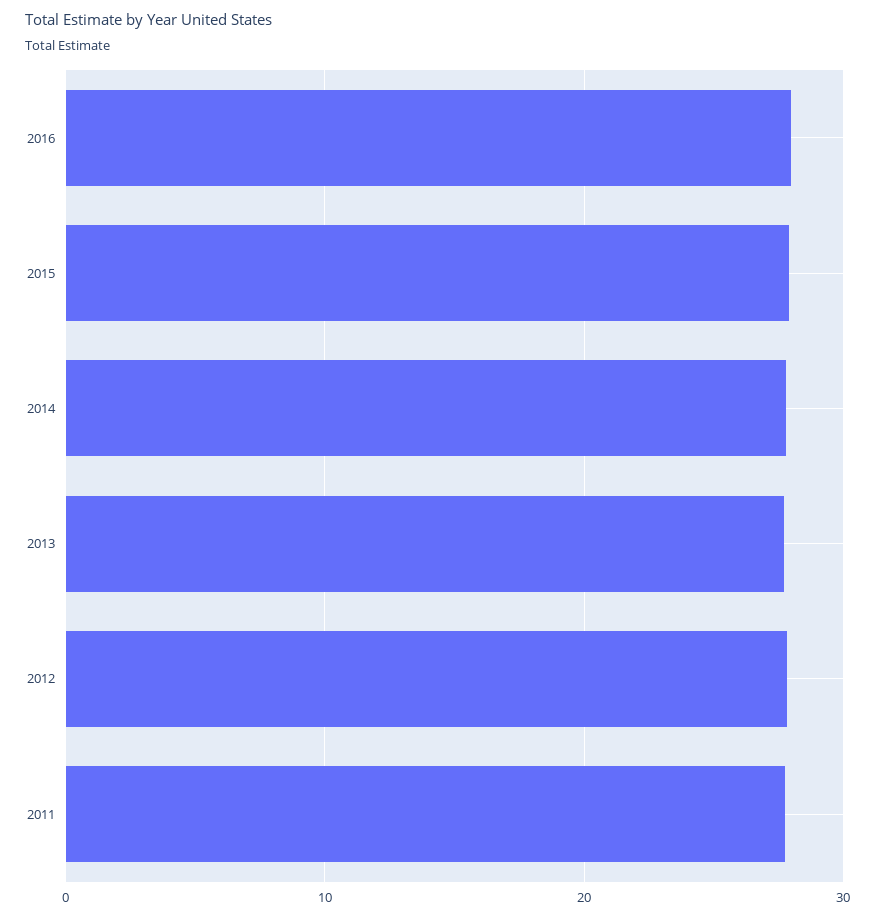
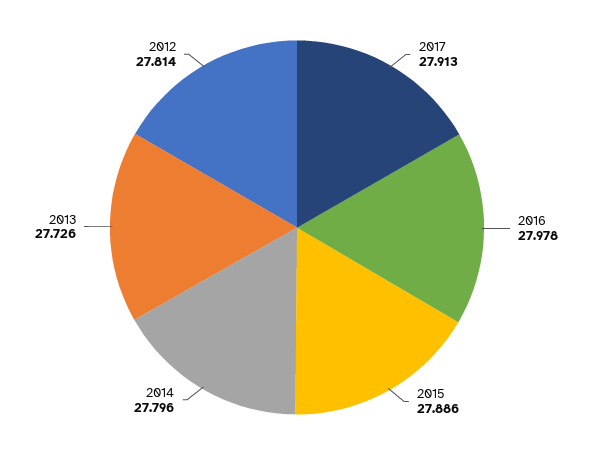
2011: 28 -> none
2017: none -> 27.913

